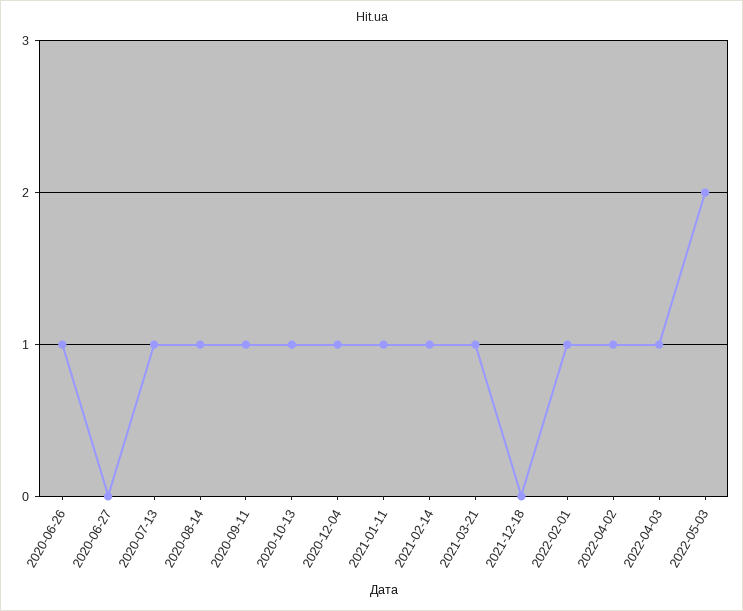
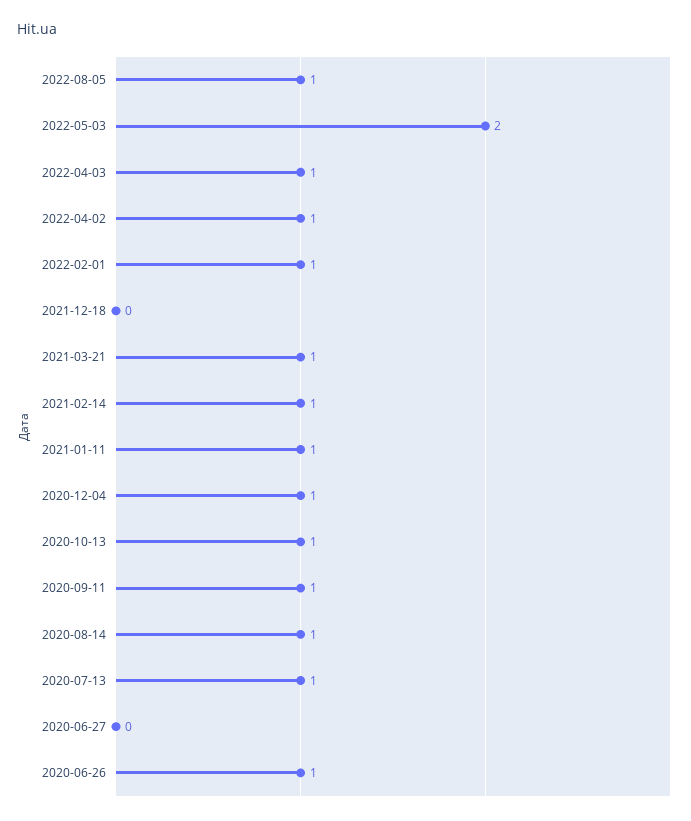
2022-08-05: none -> 1

